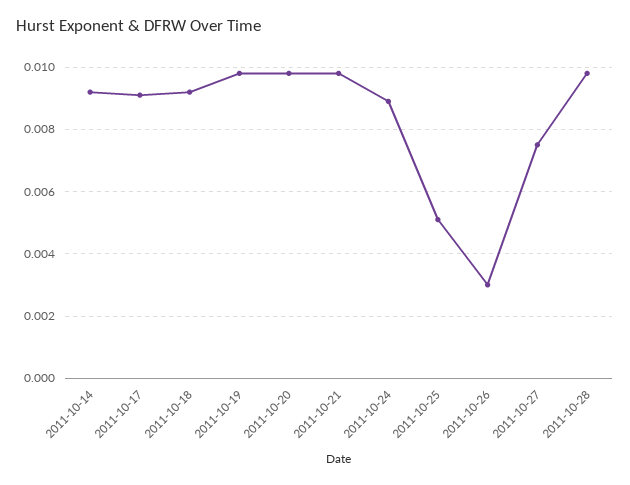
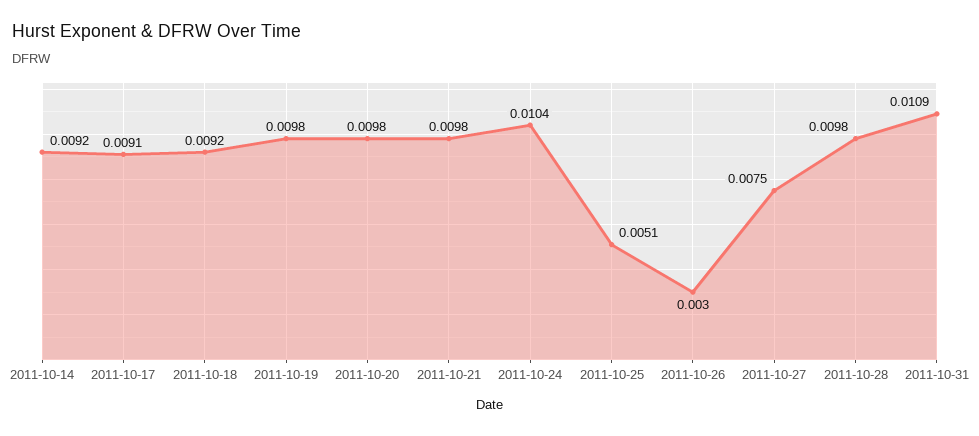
2011-10-24: 0.009 -> 0.0104
2011-10-31: none -> 0.0109

